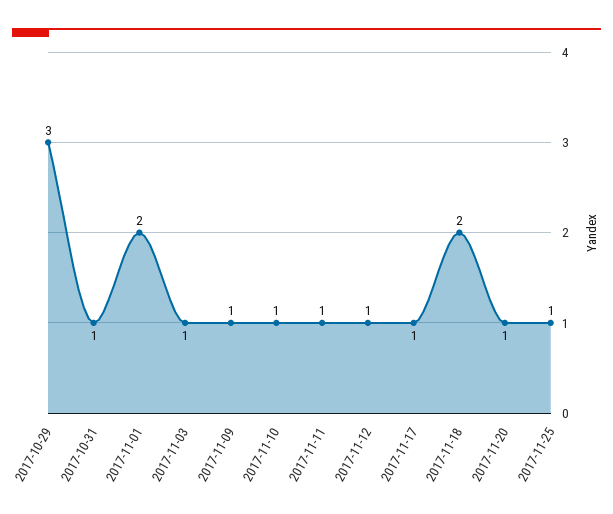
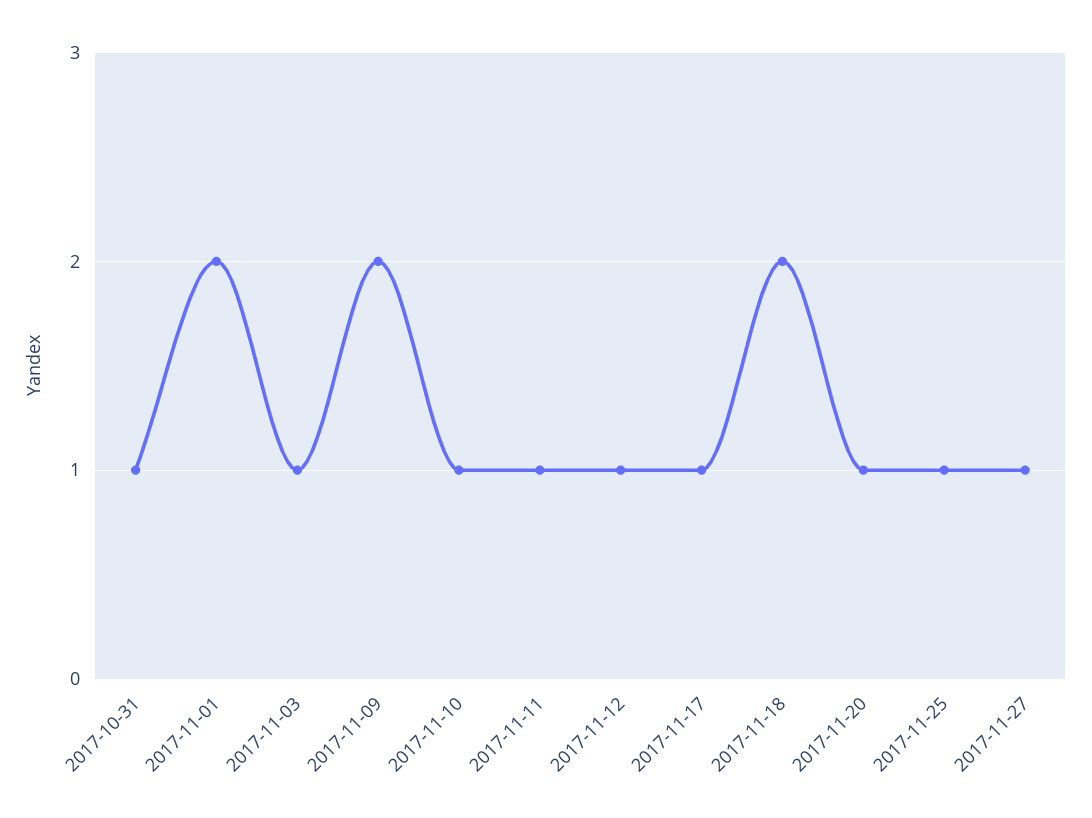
2017-10-29: 3 -> none
2017-11-09: 1 -> 2
2017-11-27: none -> 1

